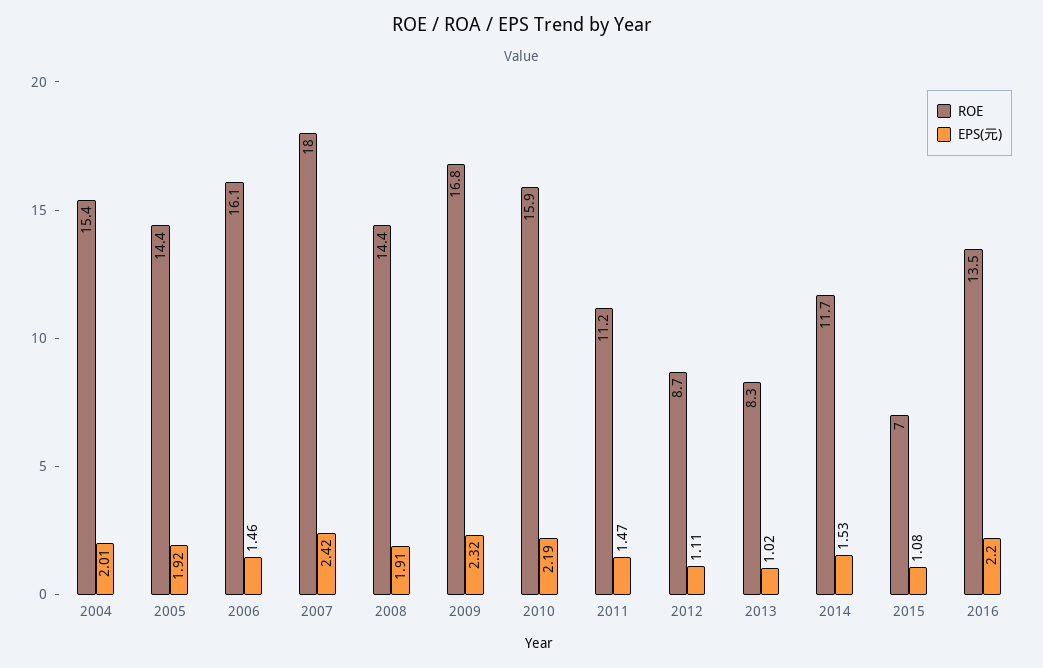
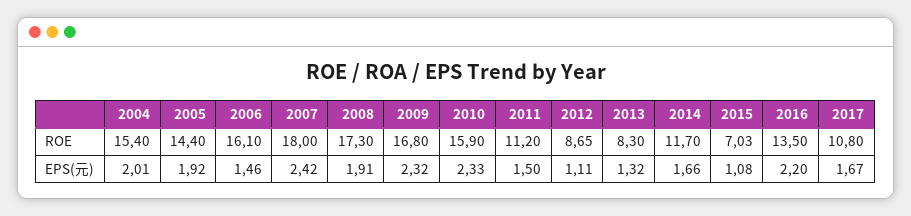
ROE, 2008: 14.4 -> 17.3
EPS(元), 2010: 2.19 -> 2.33
EPS(元), 2011: 1.47 -> 1.5
EPS(元), 2013: 1.02 -> 1.32
EPS(元), 2014: 1.53 -> 1.66
ROE, 2017: none -> 10.8
EPS(元), 2017: none -> 1.67

